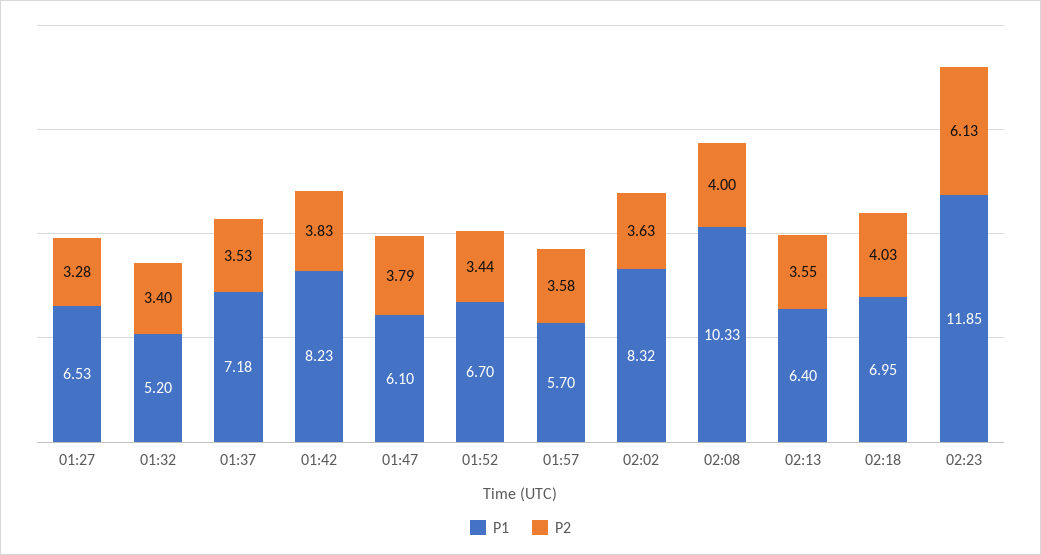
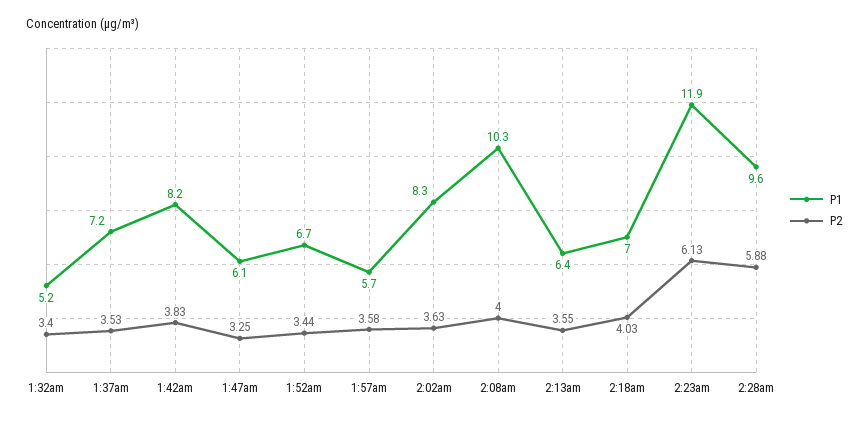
P1, 01:27: 6.53 -> none
P2, 01:27: 3.28 -> none
P2, 01:47: 3.79 -> 3.25
P1, 2:28am: none -> 9.6
P2, 2:28am: none -> 5.88

